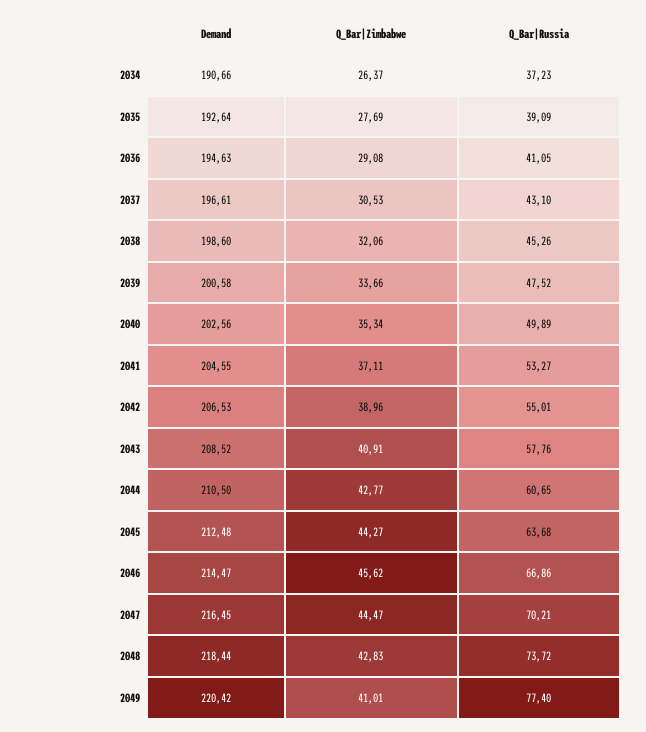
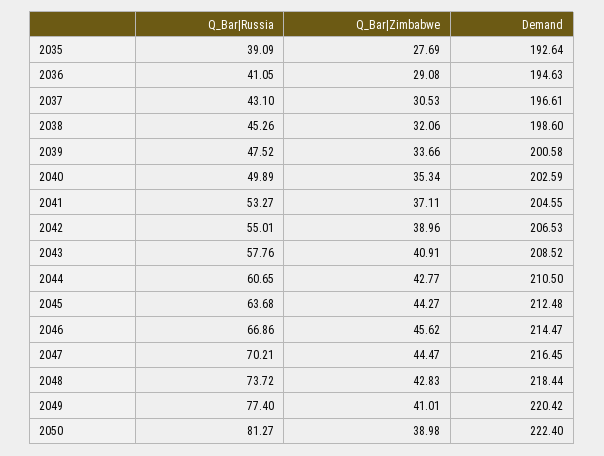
Demand, 2034: 190.66 -> none
Q_Bar|Zimbabwe, 2034: 26.37 -> none
Q_Bar|Russia, 2034: 37.23 -> none
Demand, 2040: 202.56 -> 202.59
Q_Bar|Russia, 2050: none -> 81.27
Q_Bar|Zimbabwe, 2050: none -> 38.98
Demand, 2050: none -> 222.4

